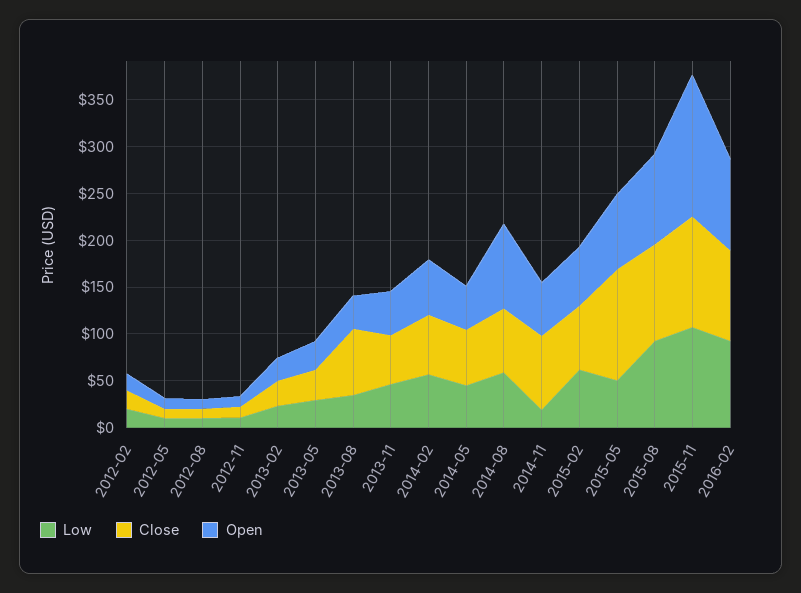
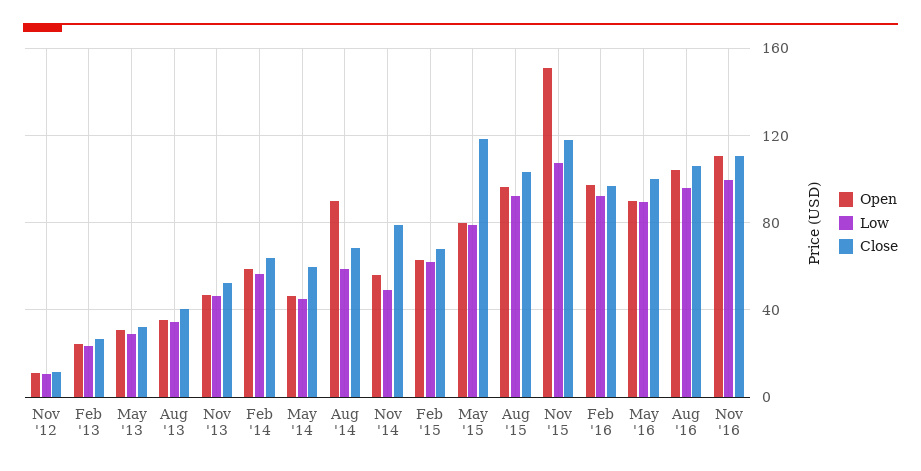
Low, 2012-02: 20 -> none
Close, 2012-02: 20 -> none
Open, 2012-02: 20 -> none
Low, 2012-05: 10 -> none
Close, 2012-05: 10 -> none
Open, 2012-05: 10 -> none
Low, 2012-08: 10 -> none
Close, 2012-08: 10 -> none
Open, 2012-08: 10 -> none
Close, 2013-08: 70 -> 40
Low, 2014-11: 20 -> 50
Low, 2015-05: 50 -> 80
Open, May '16: none -> 90
Low, May '16: none -> 90
Close, May '16: none -> 100
Open, Aug '16: none -> 105
Low, Aug '16: none -> 95
Close, Aug '16: none -> 105
Open, Nov '16: none -> 110
Low, Nov '16: none -> 100
Close, Nov '16: none -> 110

